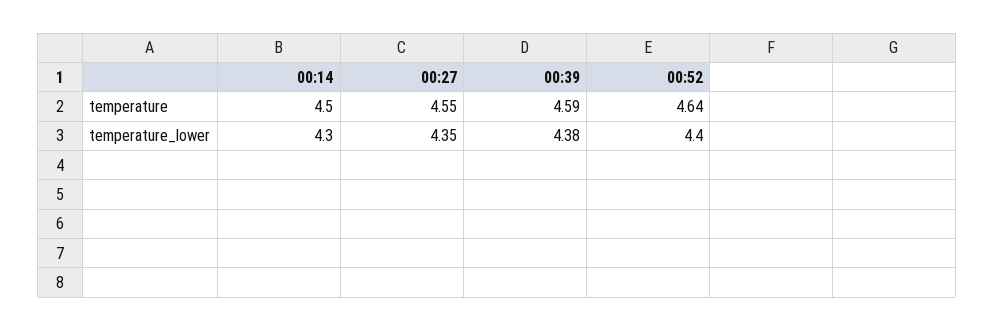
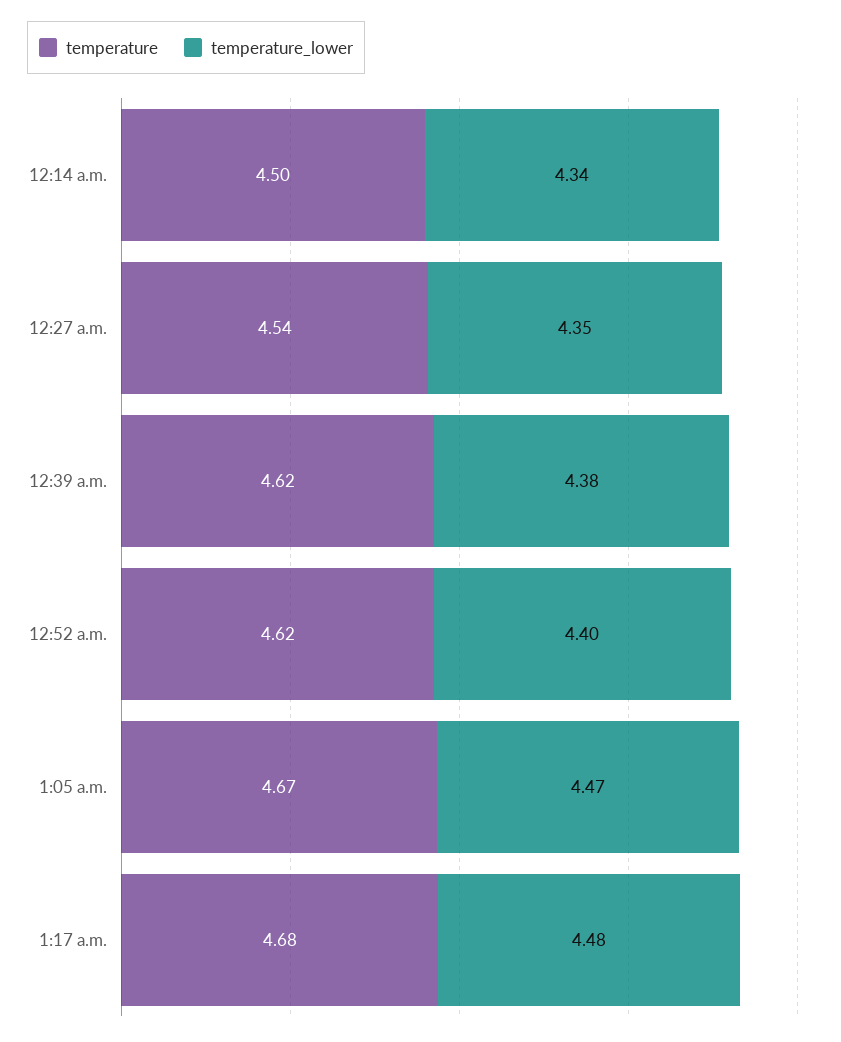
temperature, 00:27: 4.55 -> 4.54
temperature, 00:39: 4.59 -> 4.62
temperature, 00:52: 4.64 -> 4.62
temperature_lower, 00:14: 4.3 -> 4.34
temperature, 1:05 a.m.: none -> 4.67
temperature_lower, 1:05 a.m.: none -> 4.47
temperature, 1:17 a.m.: none -> 4.68
temperature_lower, 1:17 a.m.: none -> 4.48

